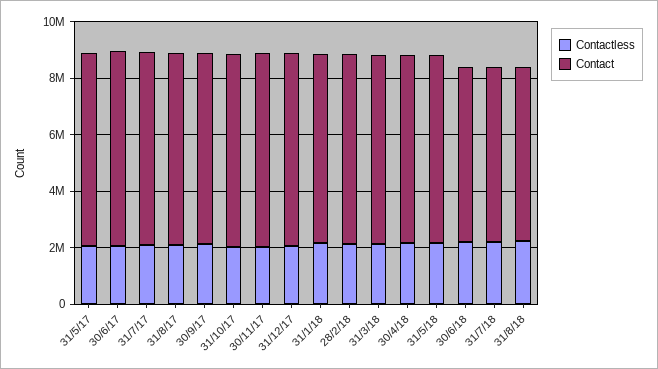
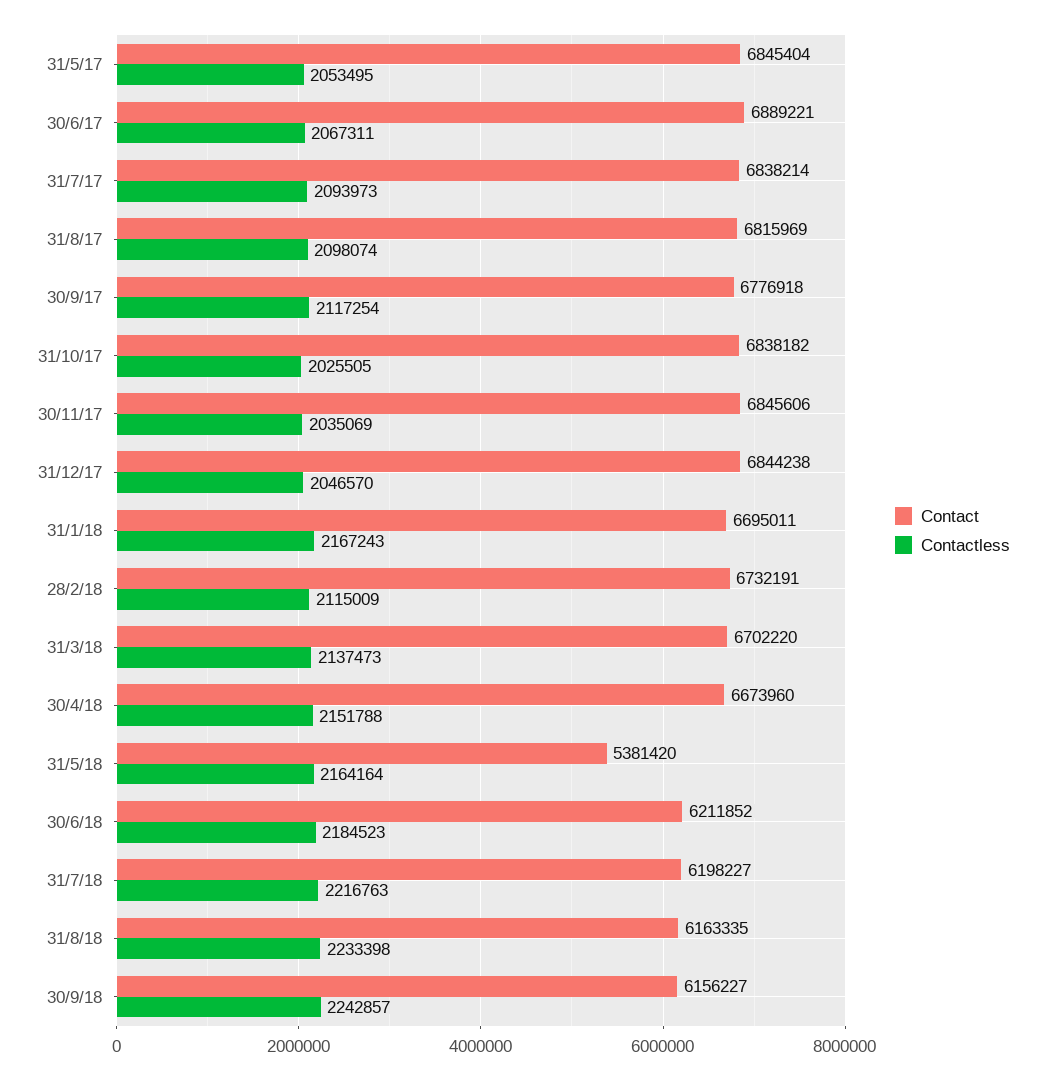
Contact, 31/5/18: 6500000 -> 5381420
Contact, 30/9/18: none -> 6156227
Contactless, 30/9/18: none -> 2242857

